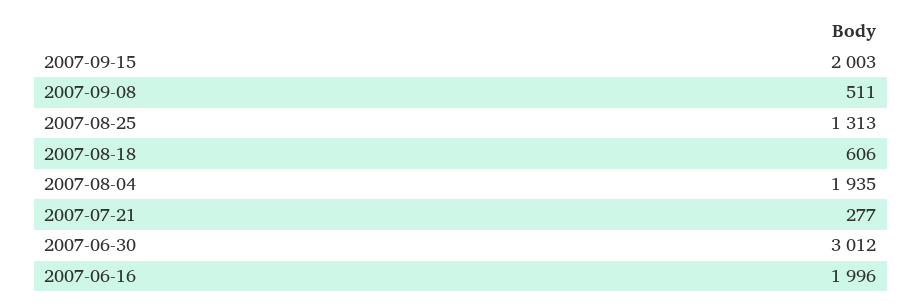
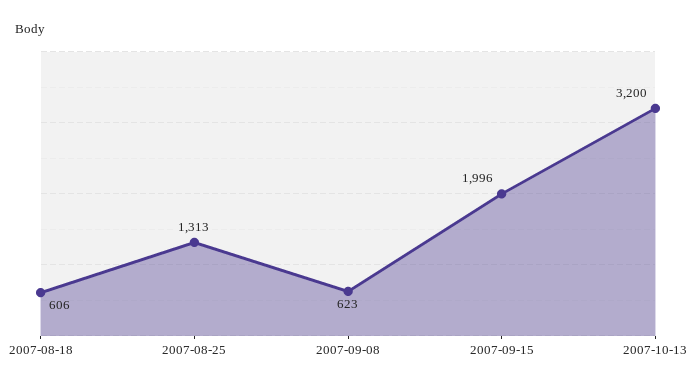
2007-09-15: 2003 -> 1996
2007-09-08: 511 -> 623
2007-08-04: 1935 -> none
2007-07-21: 277 -> none
2007-06-30: 3012 -> none
2007-06-16: 1996 -> none
2007-10-13: none -> 3200

